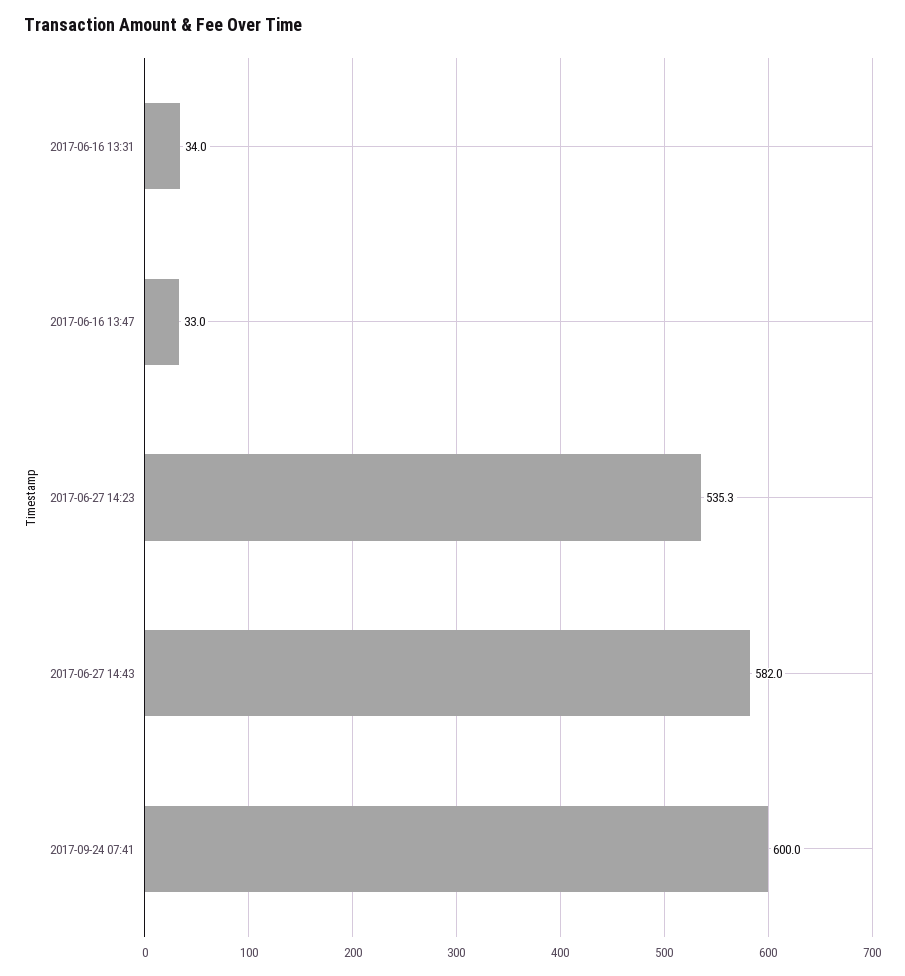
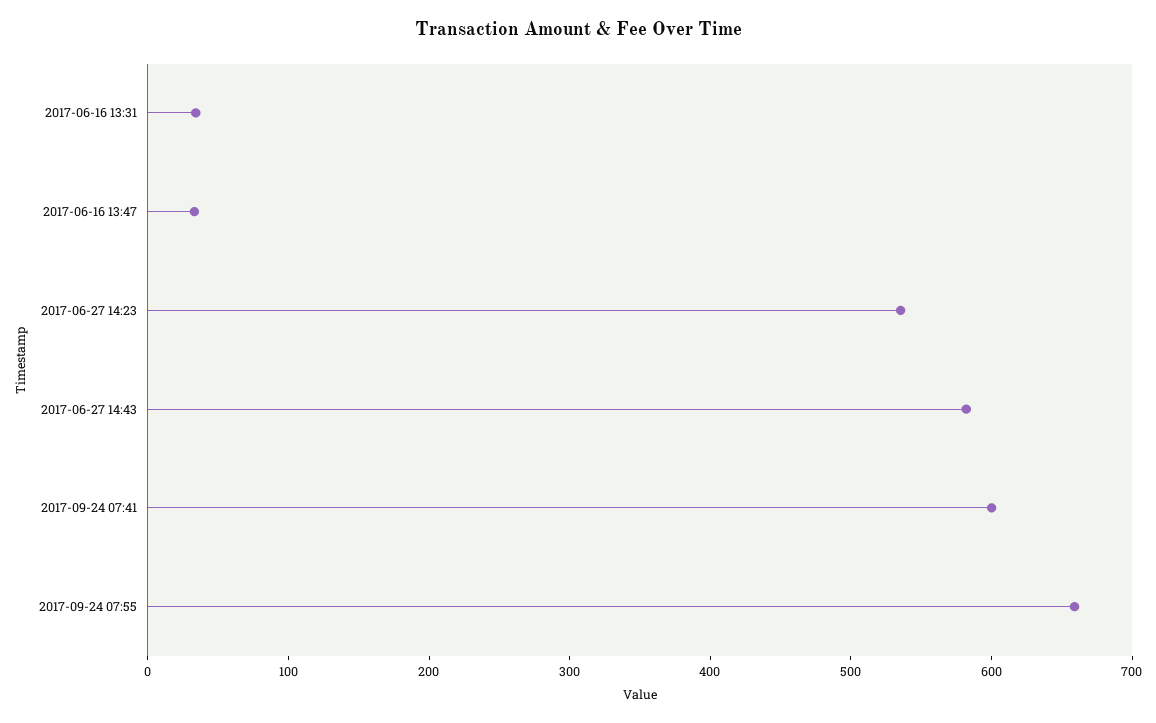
2017-09-24 07:55: none -> 660

